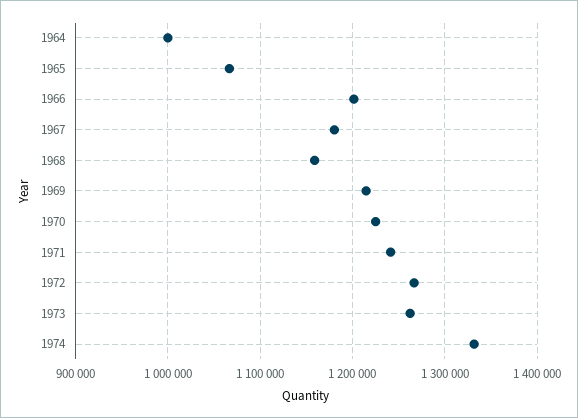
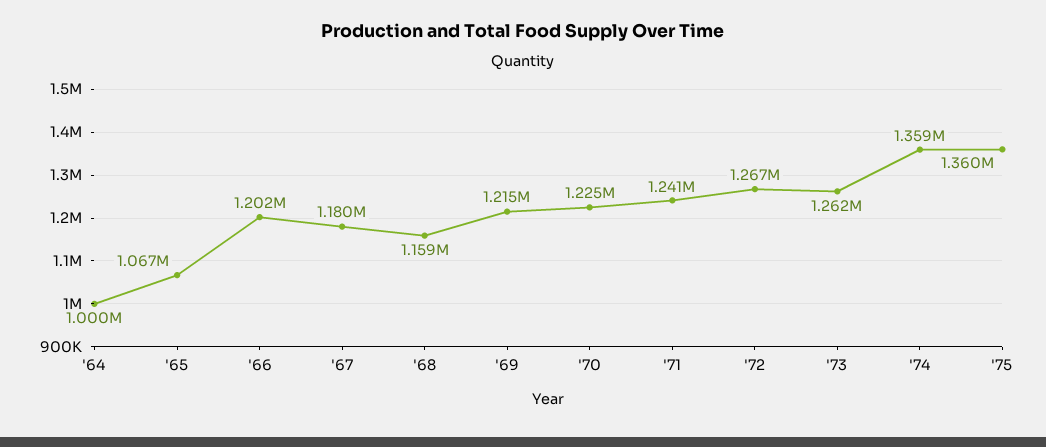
1974: 1330000 -> 1359000
'75: none -> 1360000

